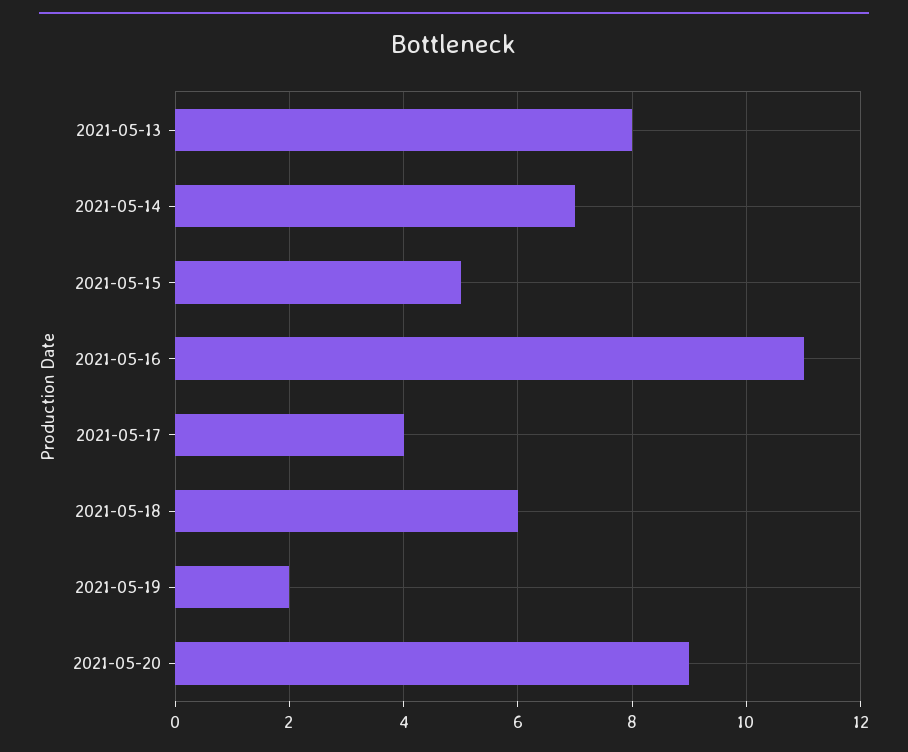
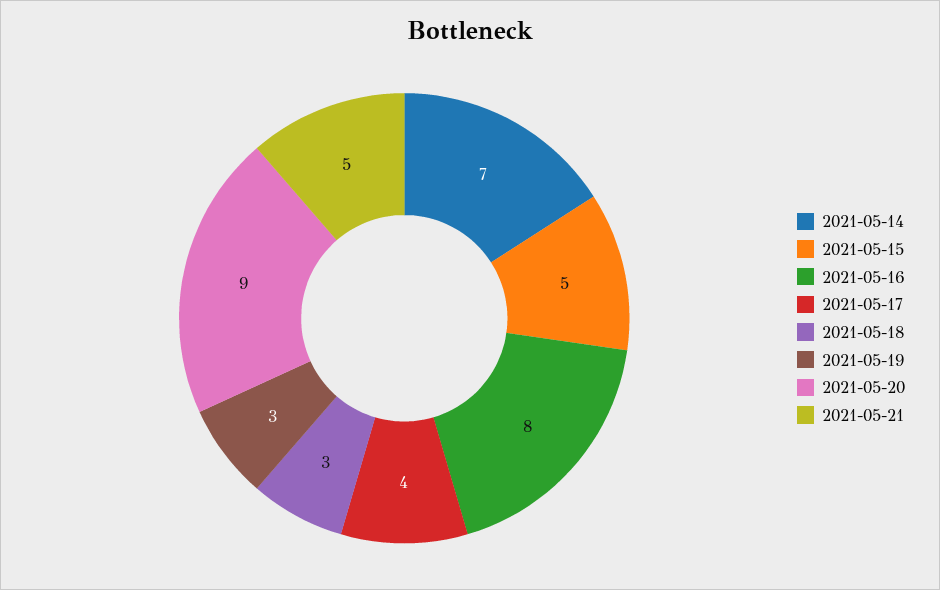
2021-05-13: 8 -> none
2021-05-16: 11 -> 8
2021-05-18: 6 -> 3
2021-05-19: 2 -> 3
2021-05-21: none -> 5

